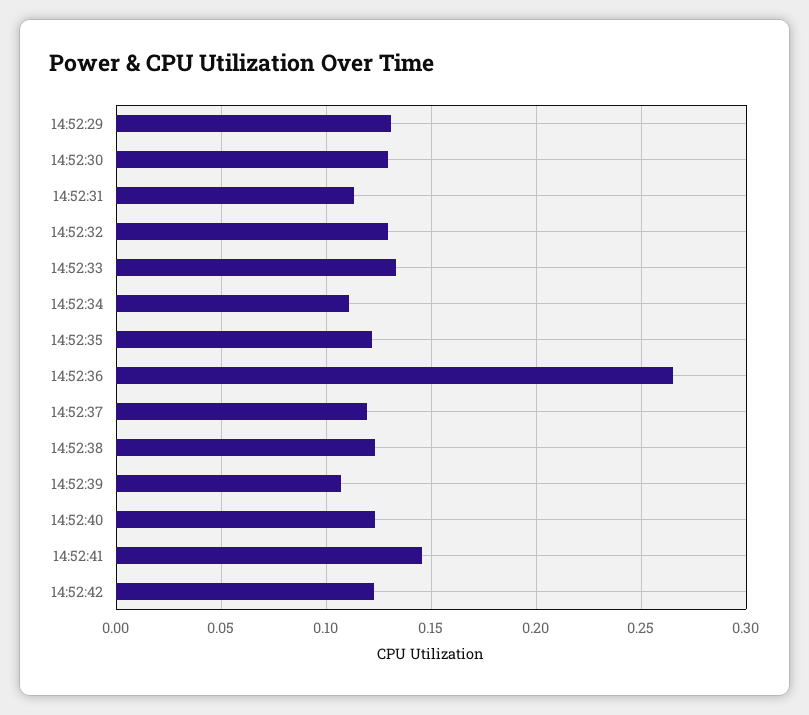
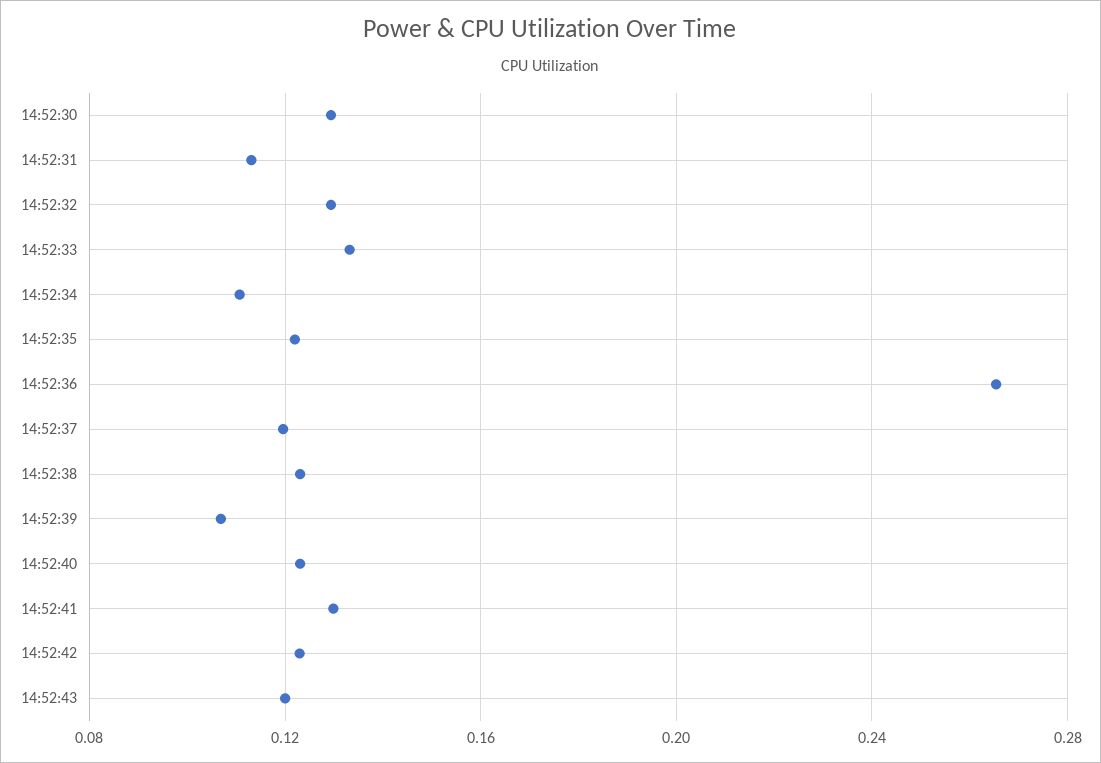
14:52:29: 0.13 -> none
14:52:41: 0.145 -> 0.13
14:52:43: none -> 0.12

